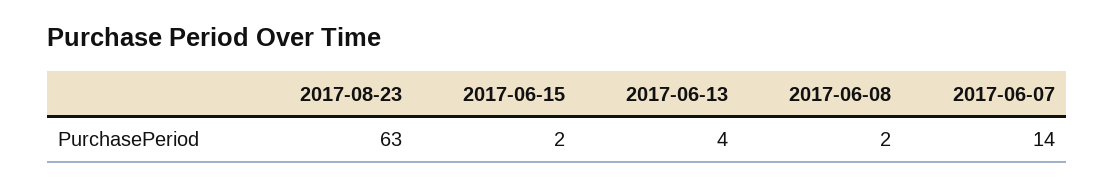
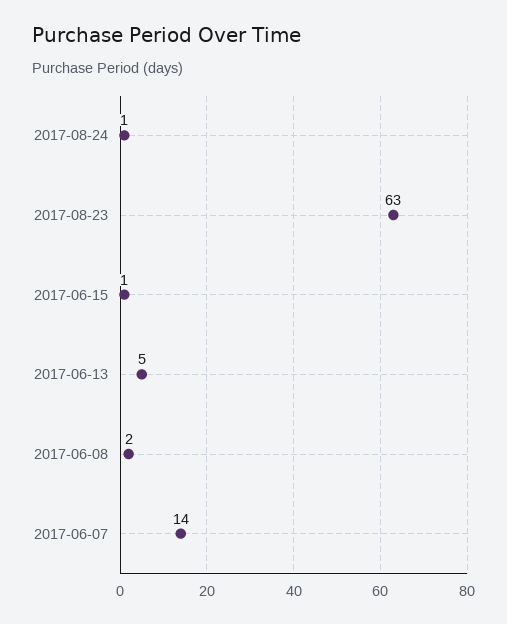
2017-06-15: 2 -> 1
2017-06-13: 4 -> 5
2017-08-24: none -> 1

